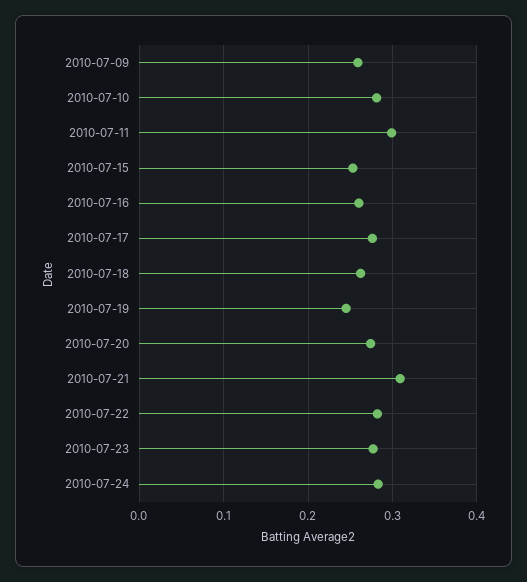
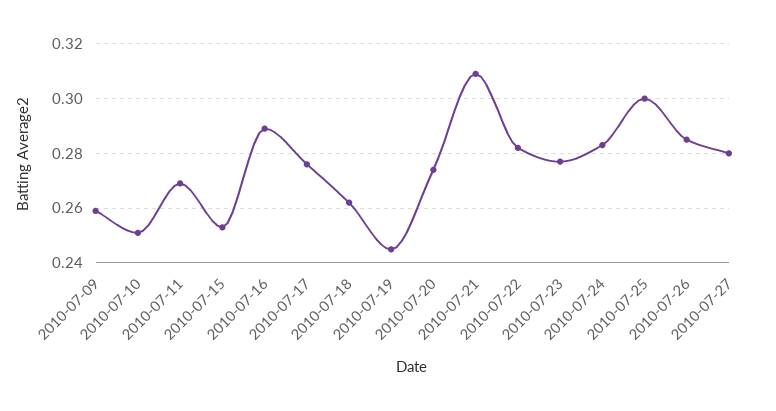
2010-07-10: 0.28 -> 0.25
2010-07-11: 0.3 -> 0.27
2010-07-16: 0.26 -> 0.29
2010-07-25: none -> 0.3
2010-07-26: none -> 0.285
2010-07-27: none -> 0.28

